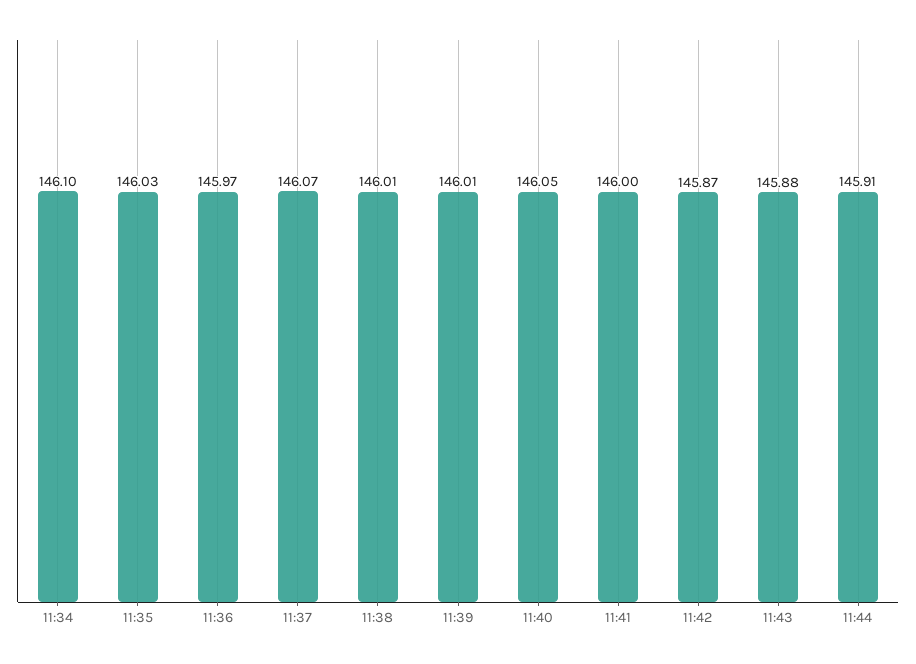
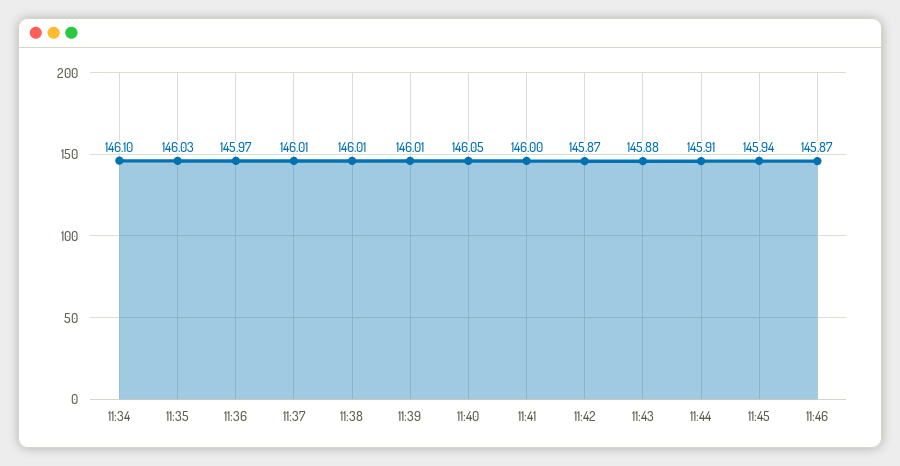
11:37: 146.07 -> 146.01
11:45: none -> 145.94
11:46: none -> 145.87

